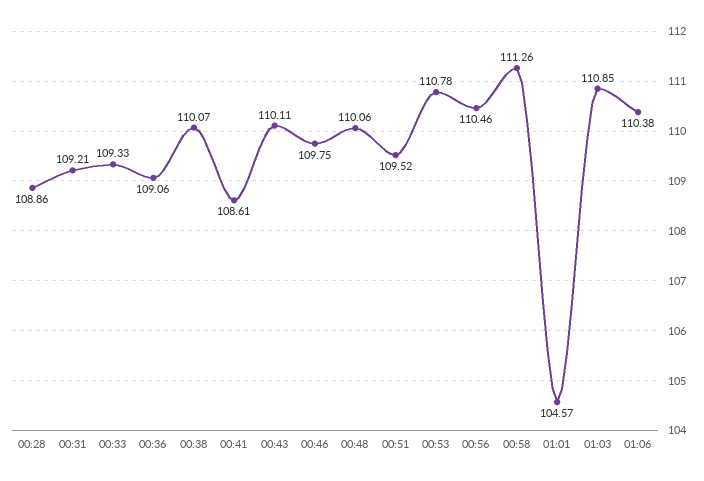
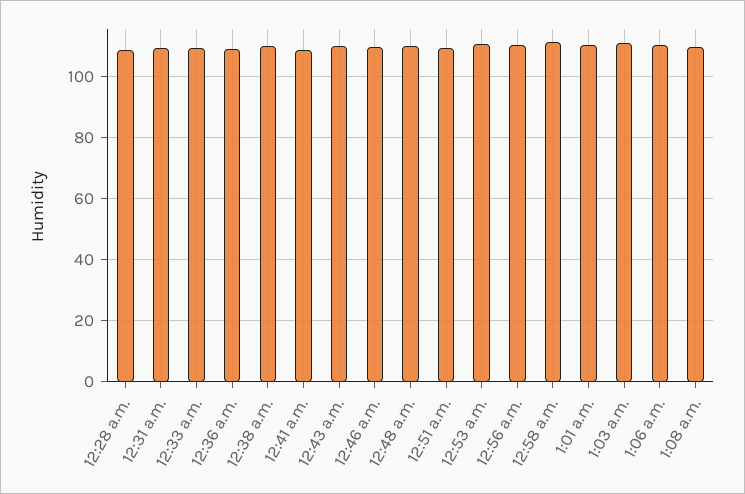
01:01: 104.57 -> 110
1:08 a.m.: none -> 110

